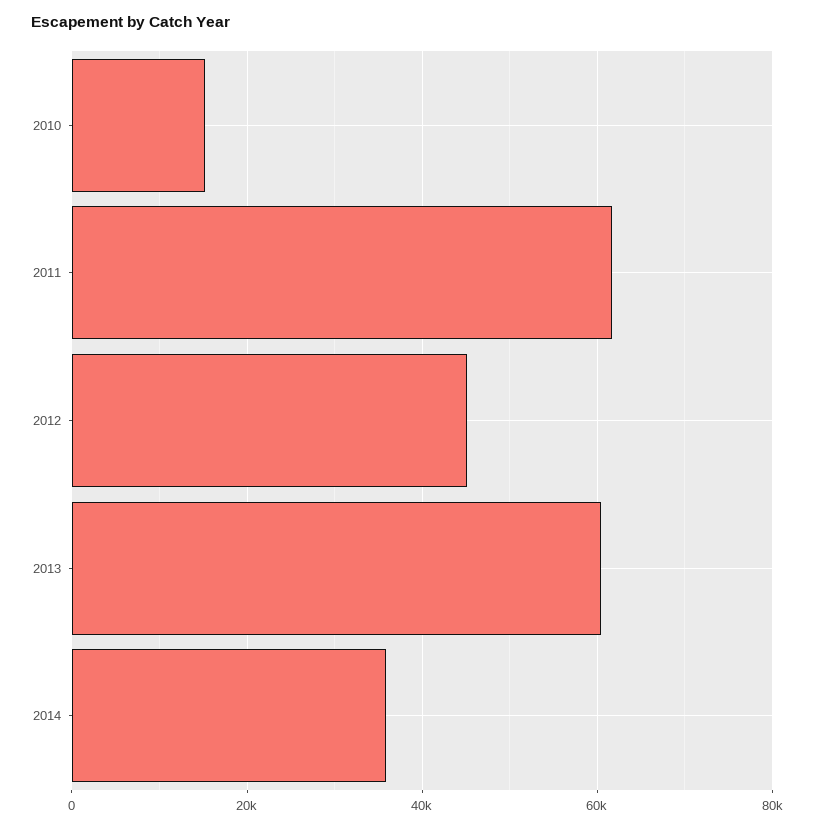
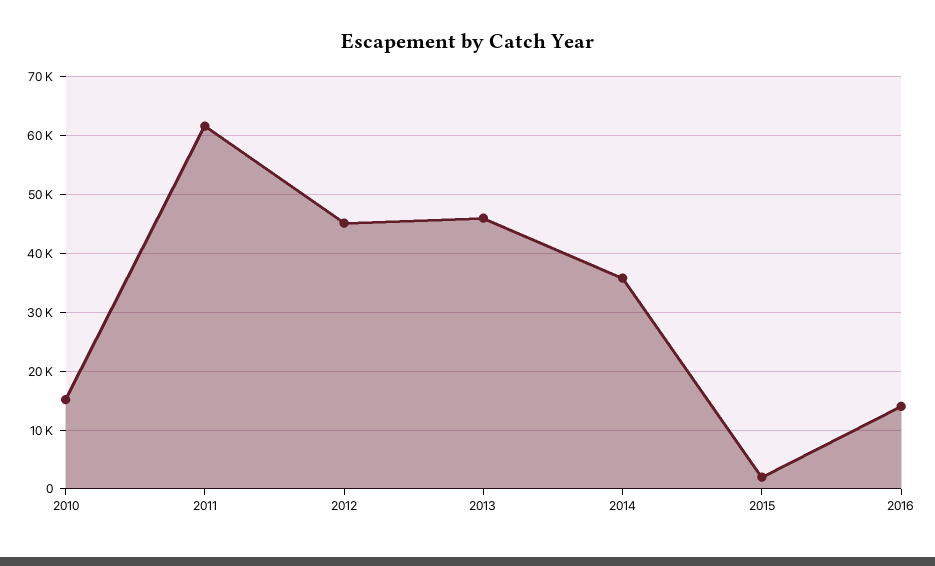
2013: 60000 -> 46000
2015: none -> 2000
2016: none -> 14000

